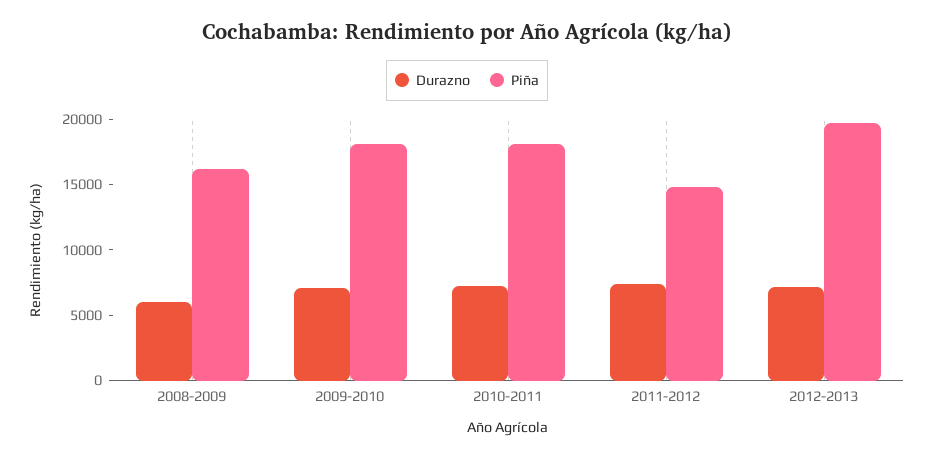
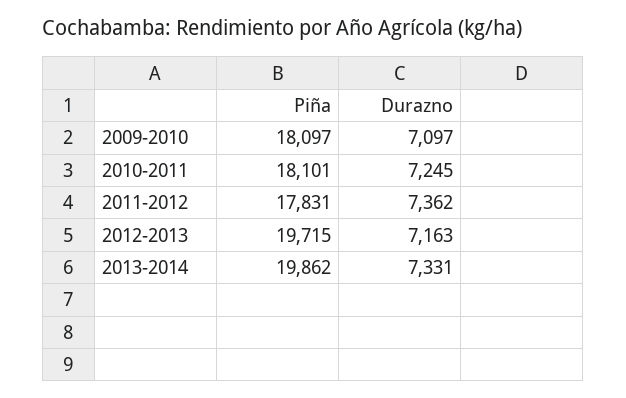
Durazno, 2008-2009: 6000 -> none
Piña, 2008-2009: 16000 -> none
Piña, 2011-2012: 15000 -> 17831
Piña, 2013-2014: none -> 19862
Durazno, 2013-2014: none -> 7331

